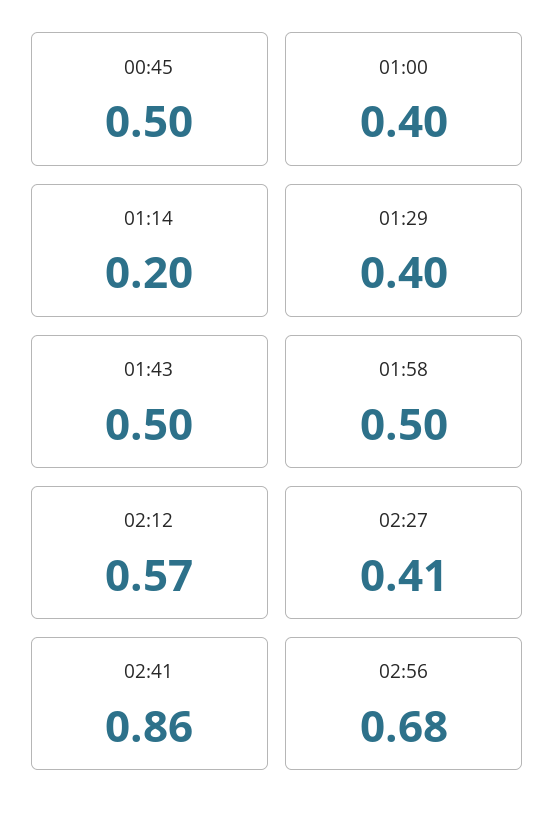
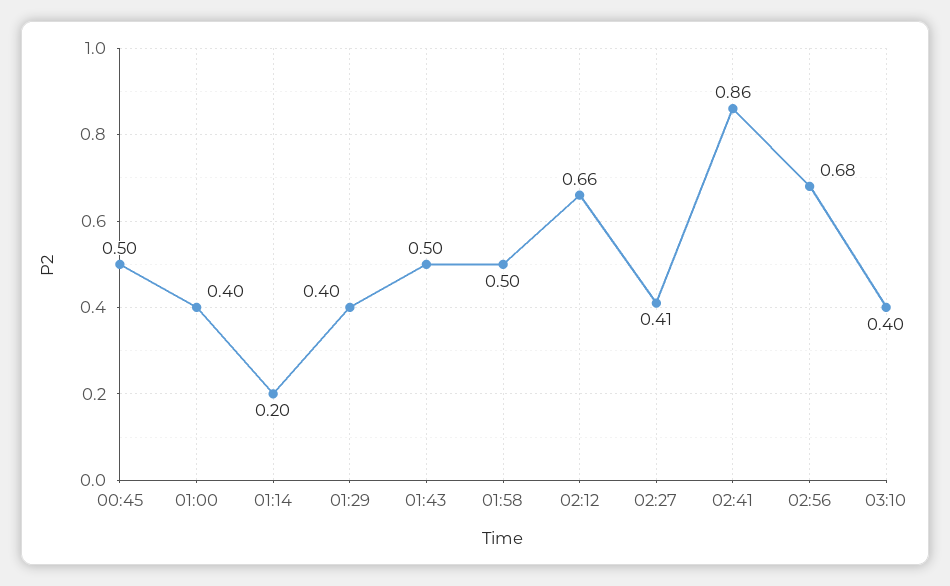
02:12: 0.57 -> 0.66
03:10: none -> 0.4

